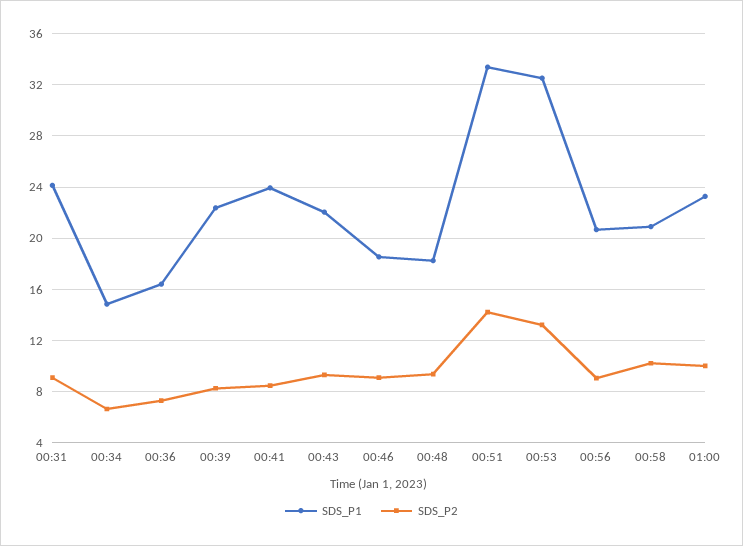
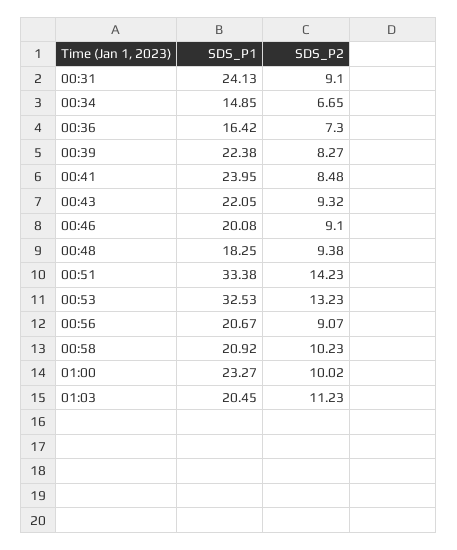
SDS_P1, 00:46: 18.5 -> 20.08
SDS_P1, 01:03: none -> 20.45
SDS_P2, 01:03: none -> 11.23

